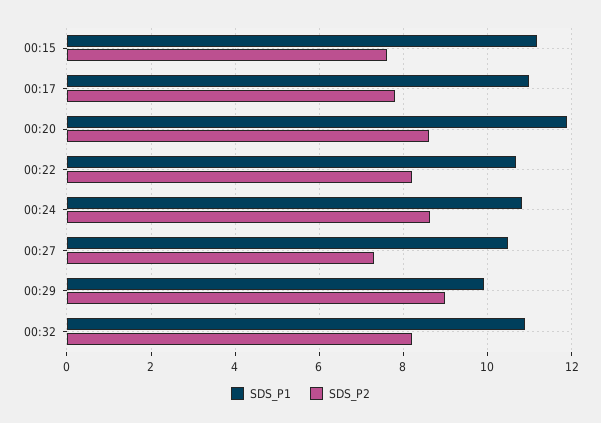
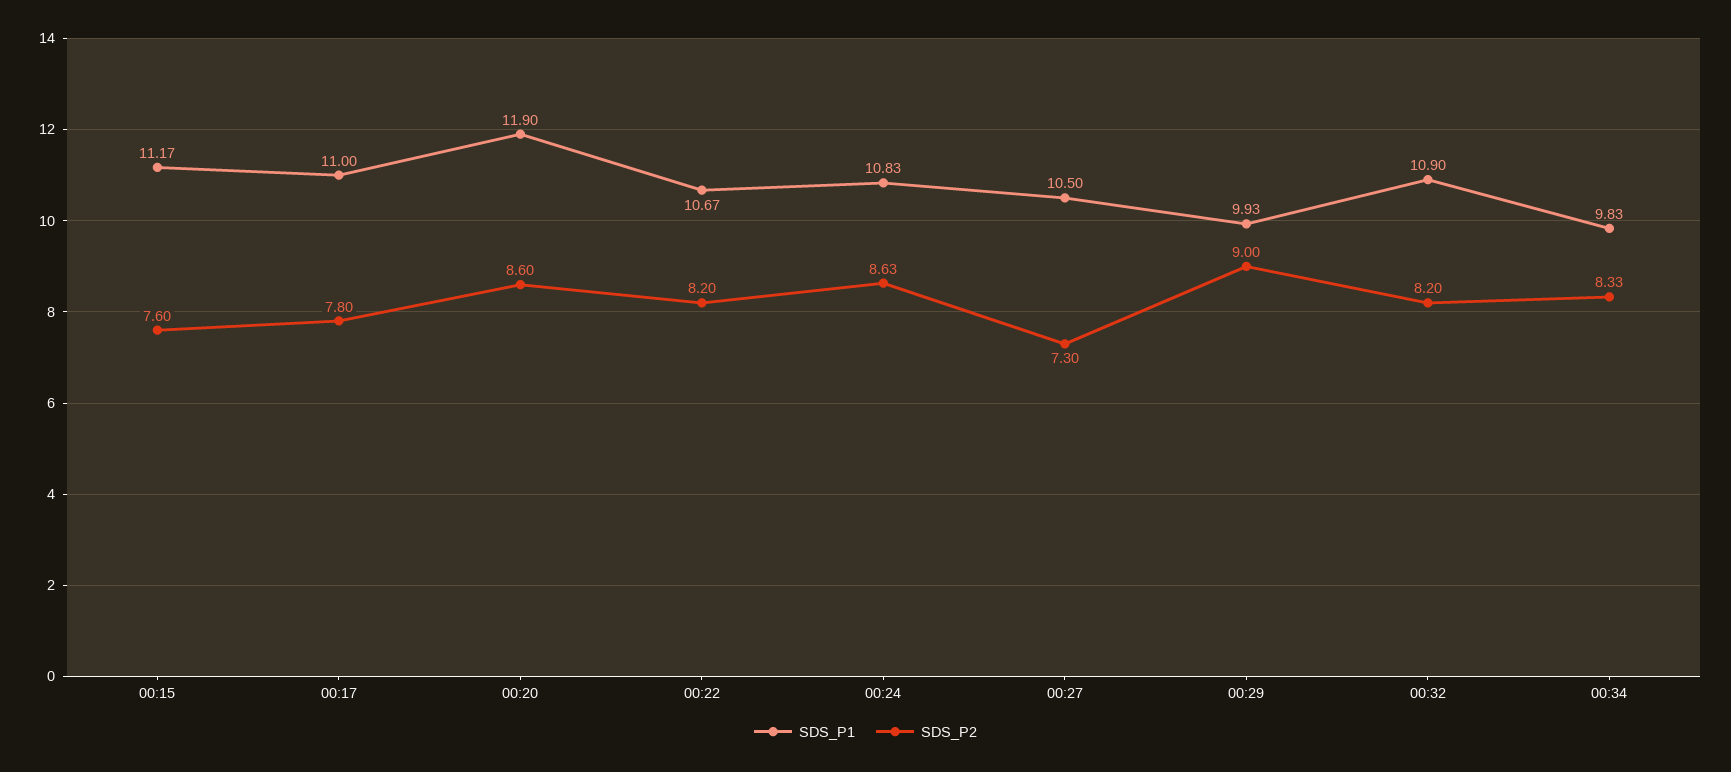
SDS_P1, 00:34: none -> 9.83
SDS_P2, 00:34: none -> 8.33

